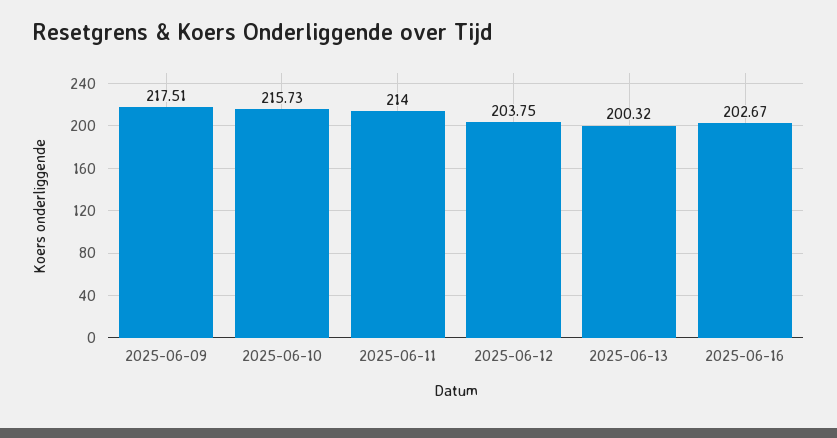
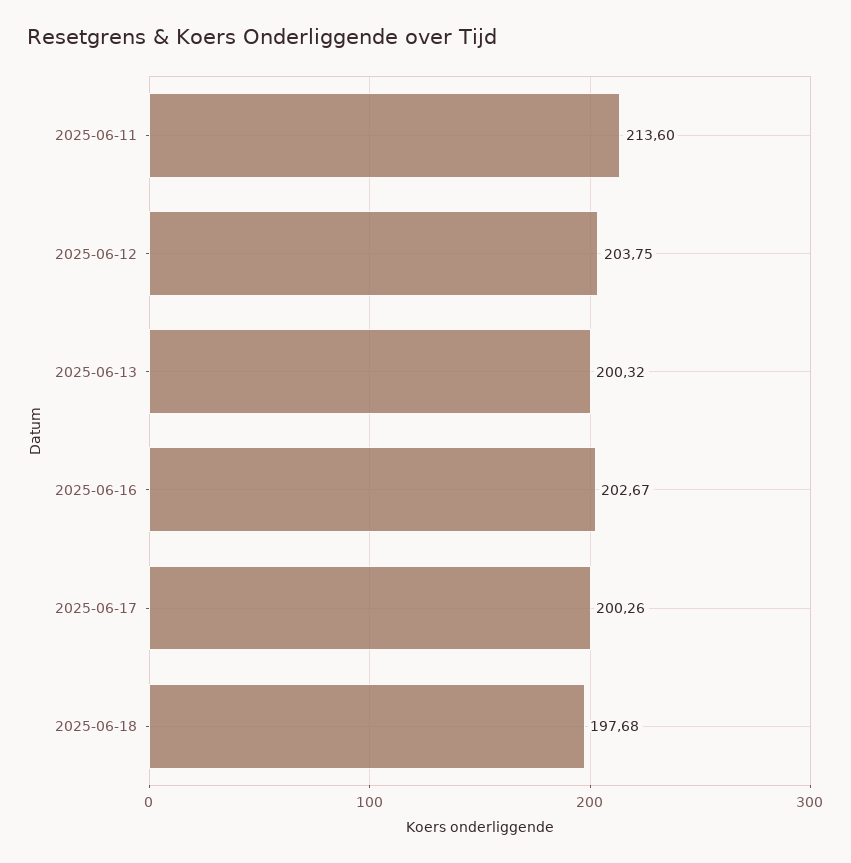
2025-06-09: 217.51 -> none
2025-06-10: 215.73 -> none
2025-06-11: 214 -> 213.6
2025-06-17: none -> 200.26
2025-06-18: none -> 197.68

